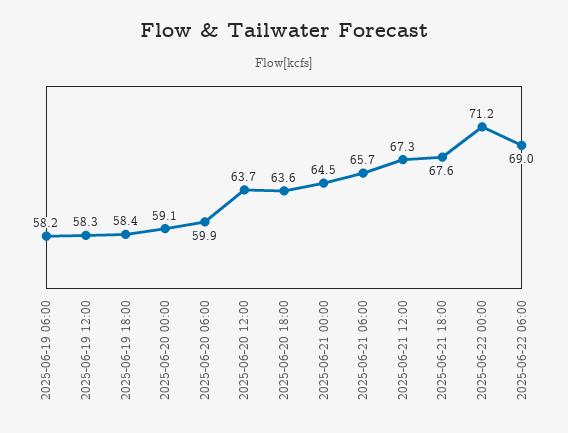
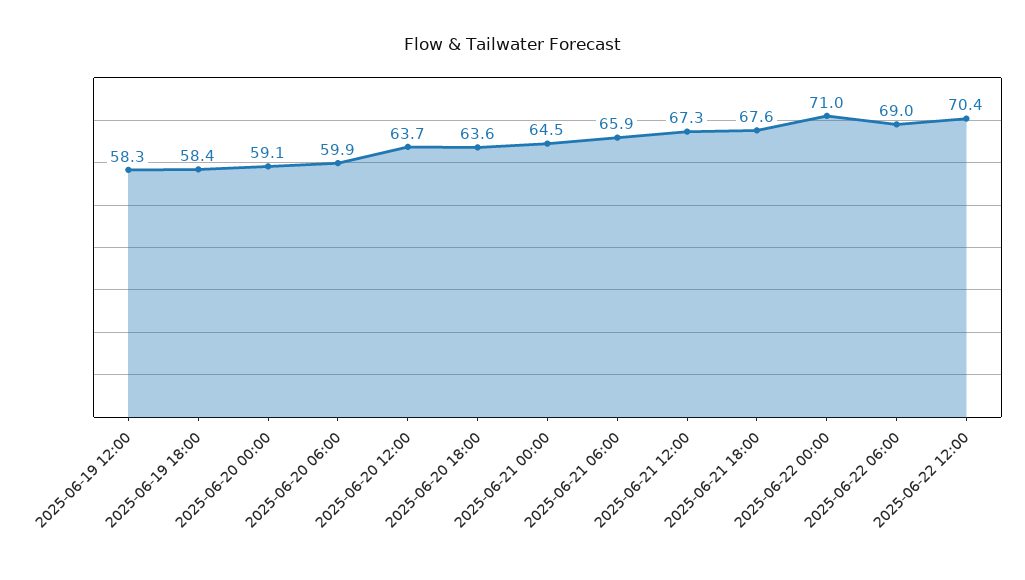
2025-06-19 06:00: 58.2 -> none
2025-06-21 06:00: 65.7 -> 65.9
2025-06-22 00:00: 71.2 -> 71
2025-06-22 12:00: none -> 70.4

